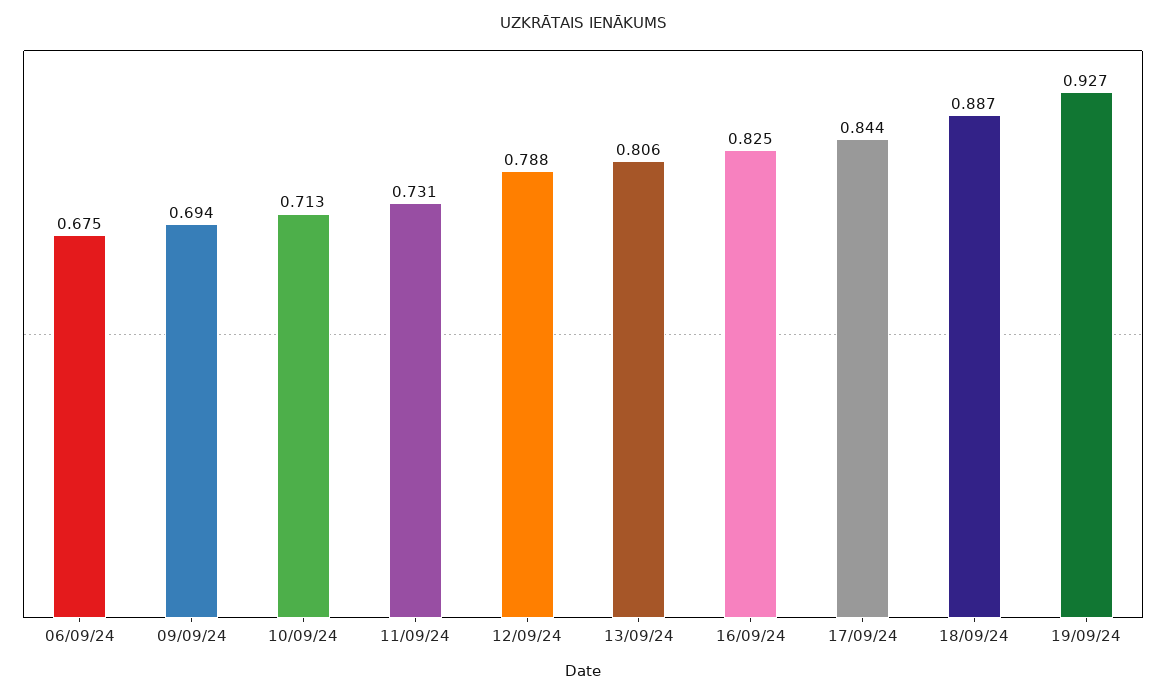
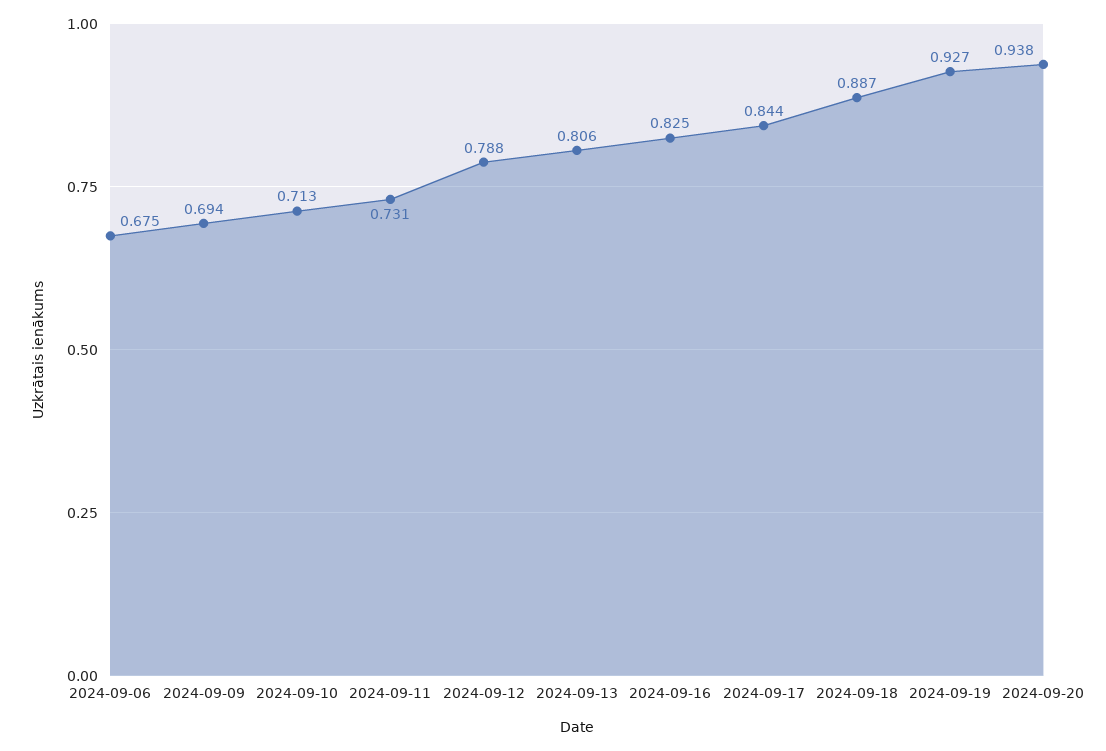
2024-09-20: none -> 0.938

